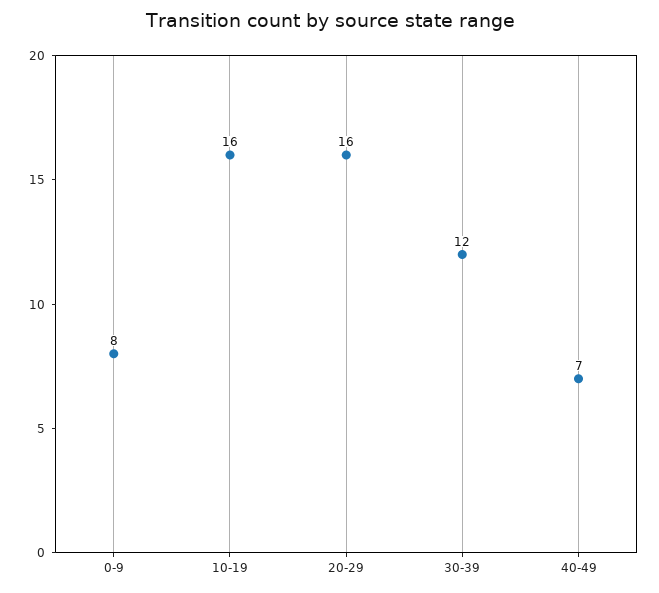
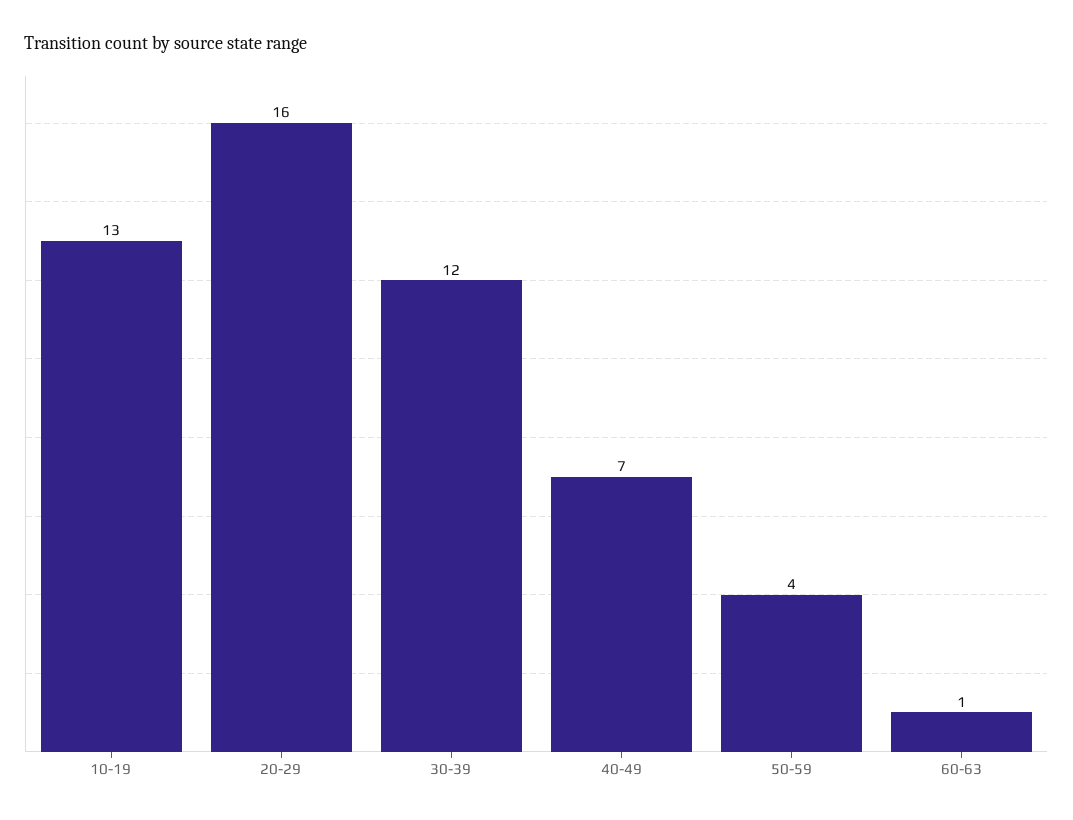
0-9: 8 -> none
10-19: 16 -> 13
50-59: none -> 4
60-63: none -> 1

